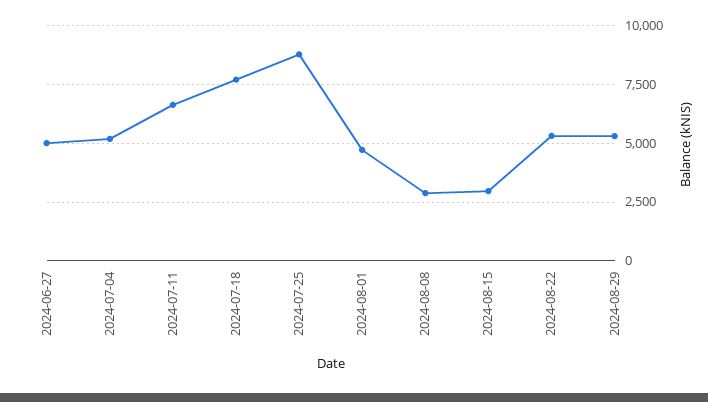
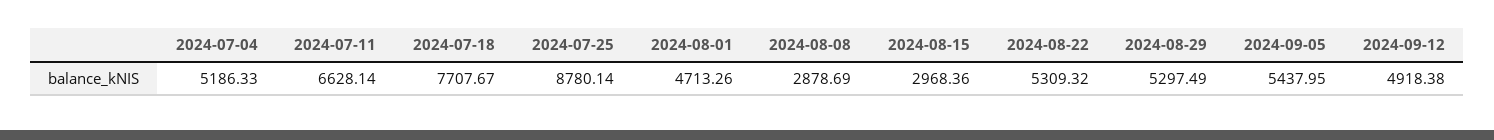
2024-06-27: 5000 -> none
2024-09-05: none -> 5437.95
2024-09-12: none -> 4918.38

